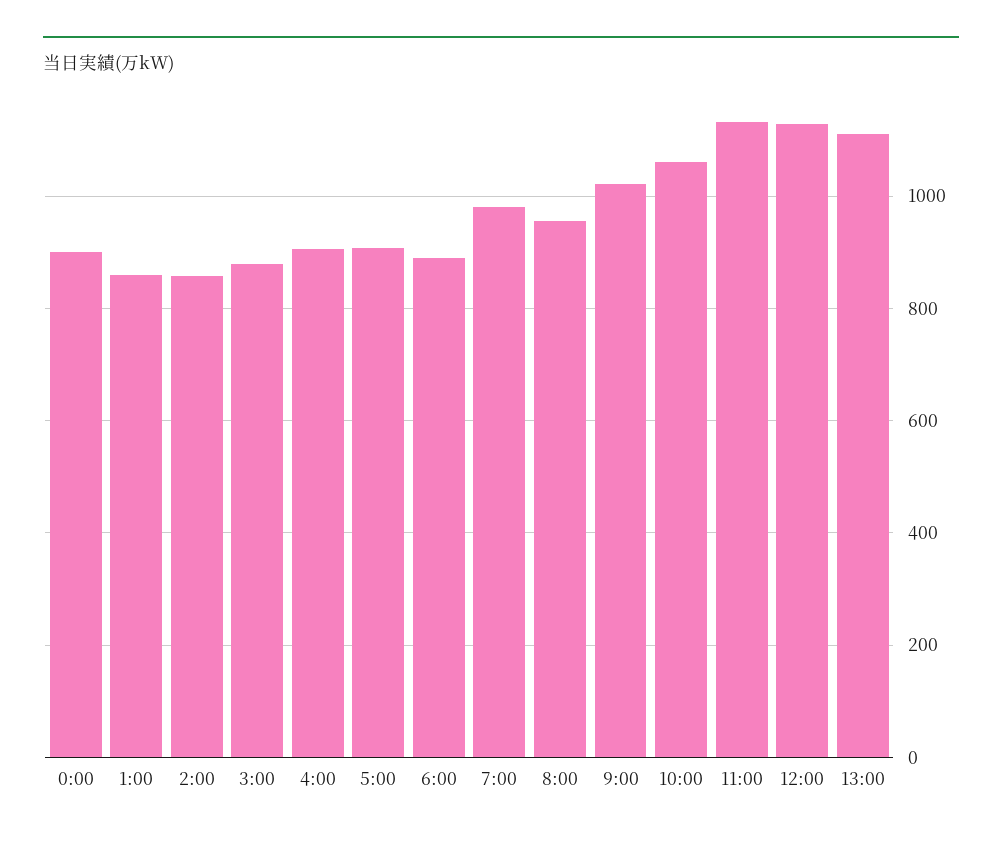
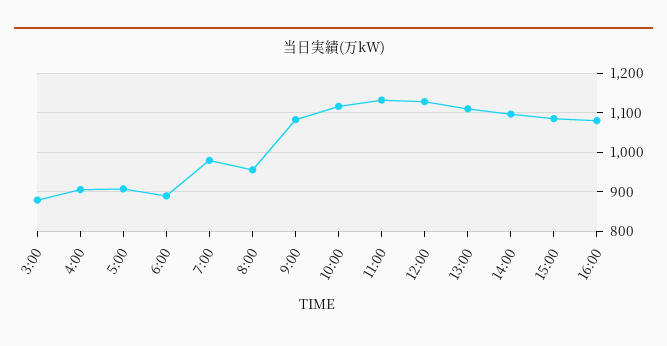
0:00: 900 -> none
1:00: 860 -> none
2:00: 860 -> none
9:00: 1020 -> 1080
10:00: 1060 -> 1120
14:00: none -> 1100
15:00: none -> 1080
16:00: none -> 1080

